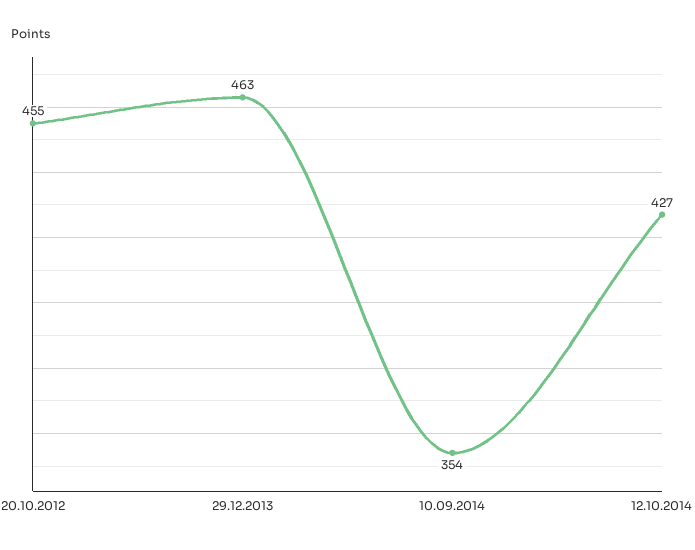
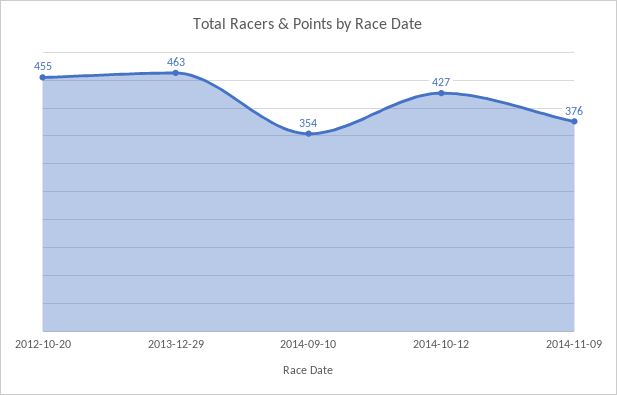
2014-11-09: none -> 376

